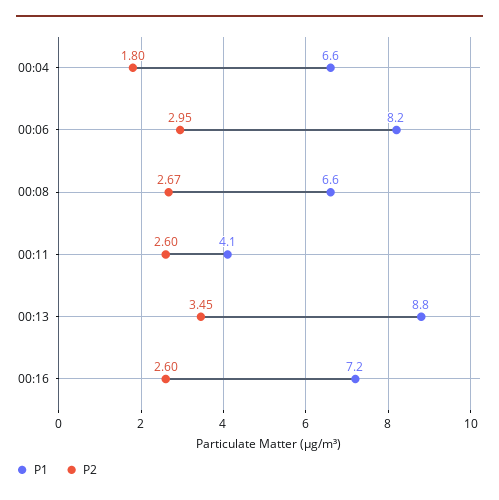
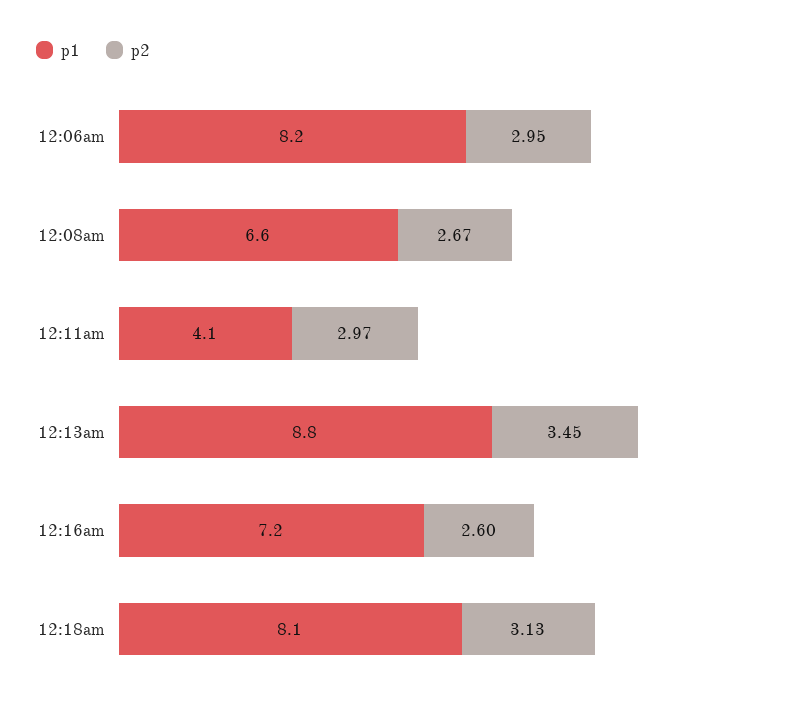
P1, 00:04: 6.6 -> none
P2, 00:04: 1.8 -> none
P2, 00:11: 2.6 -> 2.97
P1, 12:18am: none -> 8.1
P2, 12:18am: none -> 3.13

